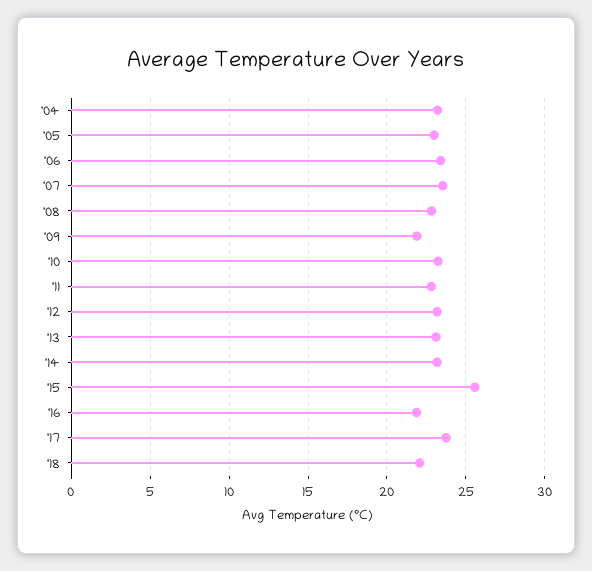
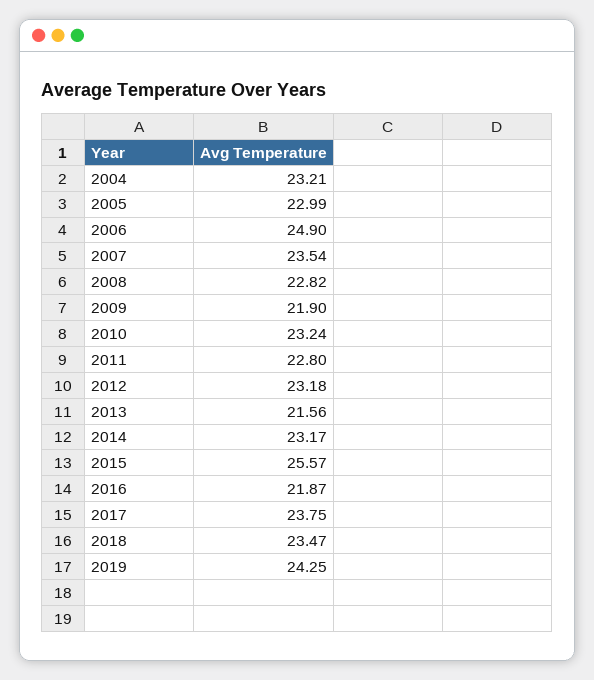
'06: 23.5 -> 24.9
'13: 23 -> 21.56
'18: 22 -> 23.47
2019: none -> 24.25

